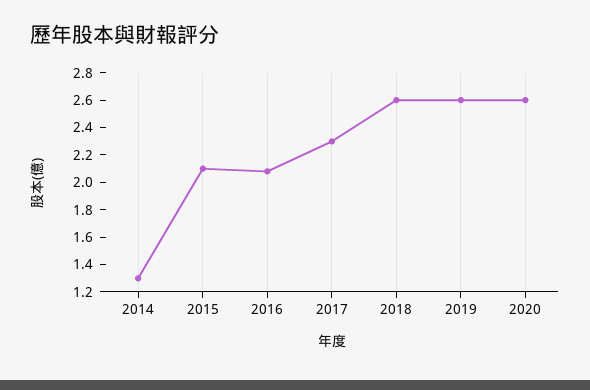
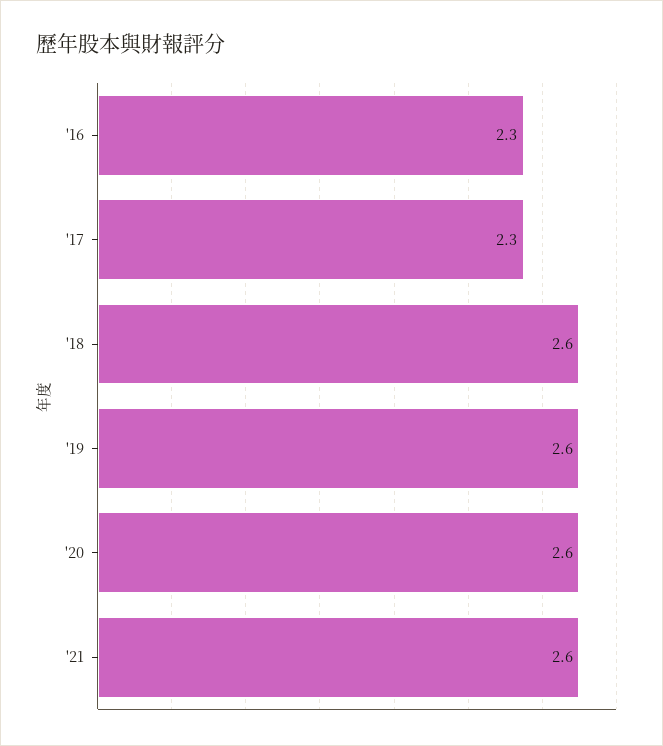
2014: 1.3 -> none
2015: 2.1 -> none
2016: 2.1 -> 2.3
'21: none -> 2.6

